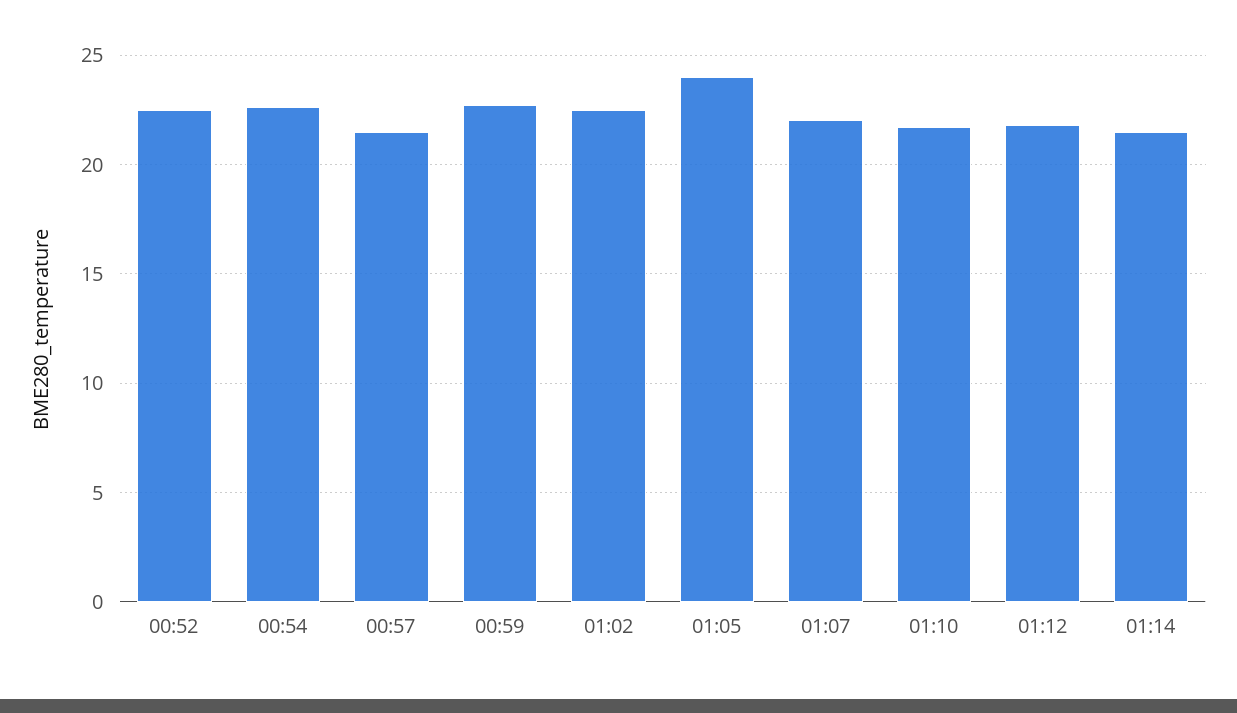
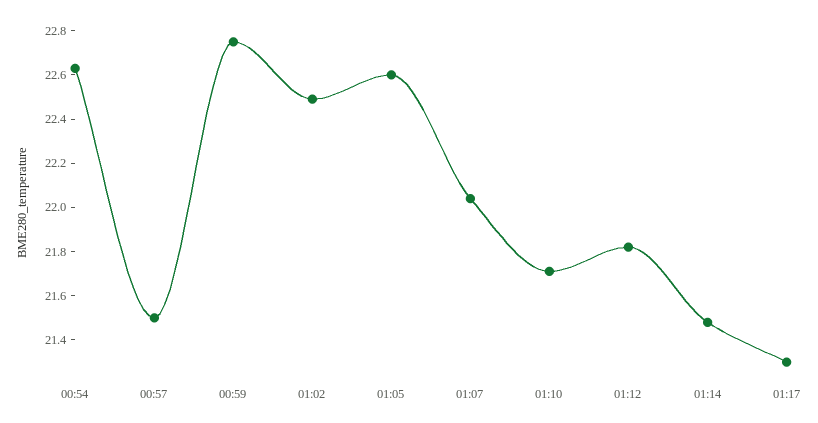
00:52: 22.5 -> none
01:05: 24 -> 22.6
01:17: none -> 21.3

